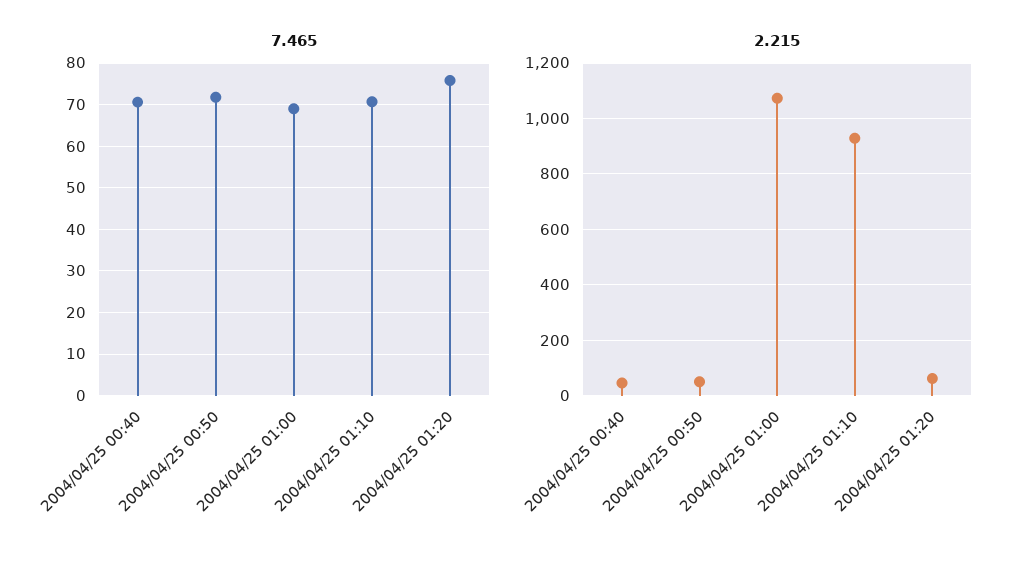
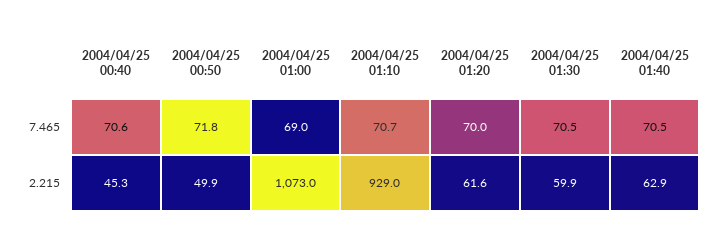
7.465, 2004/04/25 01:20: 76 -> 70
7.465, 2004/04/25 01:30: none -> 70.5
7.465, 2004/04/25 01:40: none -> 70.5
2.215, 2004/04/25 01:30: none -> 59.9
2.215, 2004/04/25 01:40: none -> 62.9

